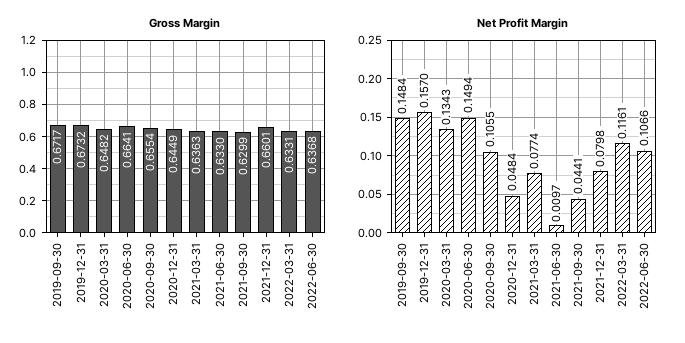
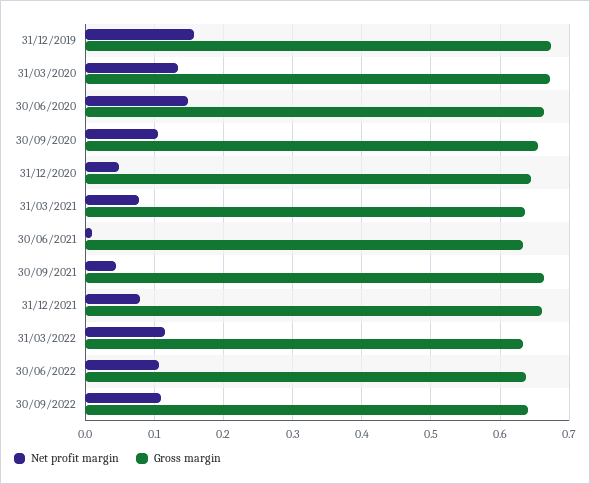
Gross Margin, 2019-09-30: 0.6717 -> none
Gross Margin, 2020-03-31: 0.6482 -> 0.67
Gross Margin, 2021-09-30: 0.6299 -> 0.66
Net Profit Margin, 2019-09-30: 0.1484 -> none
Net Profit Margin, 30/09/2022: none -> 0.11
Gross Margin, 30/09/2022: none -> 0.64

